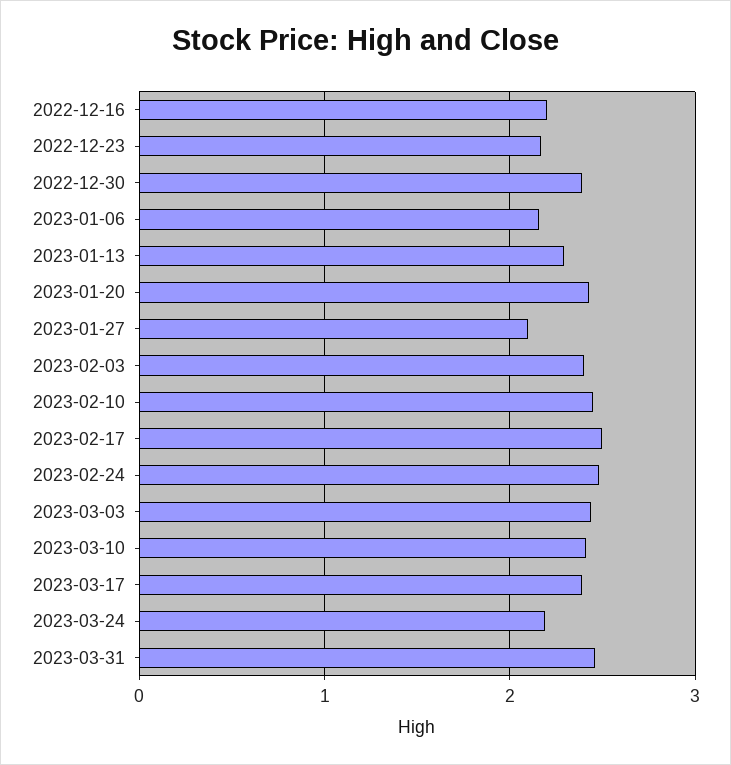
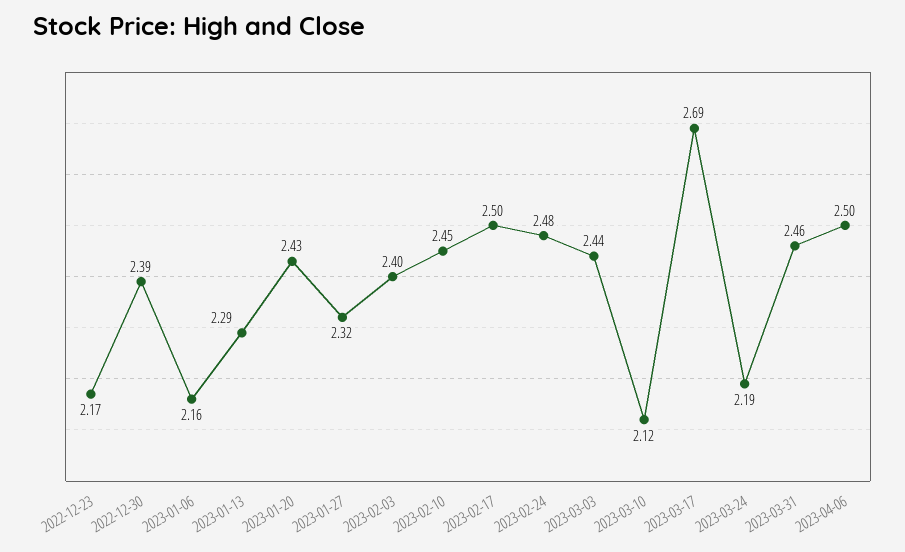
2022-12-16: 2.2 -> none
2023-01-27: 2.1 -> 2.32
2023-03-10: 2.4 -> 2.12
2023-03-17: 2.4 -> 2.69
2023-04-06: none -> 2.5

